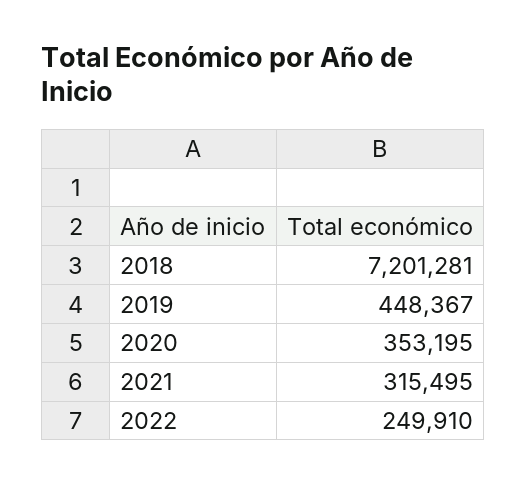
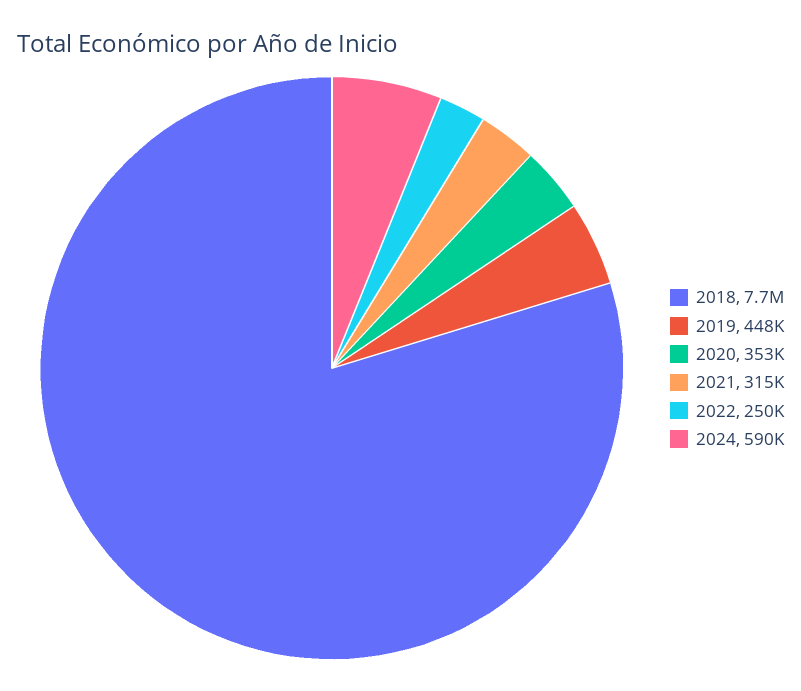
2018: 7201281 -> 7700000
2024: none -> 590000

